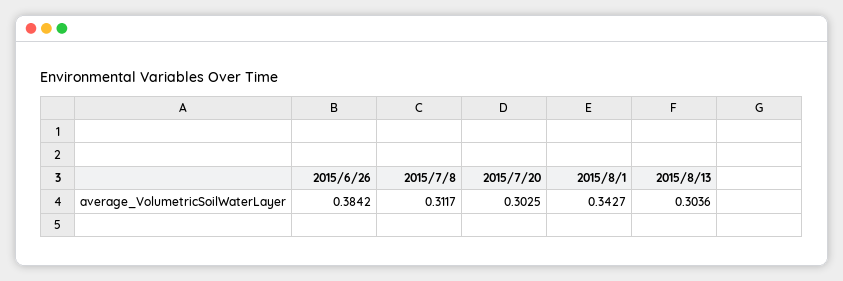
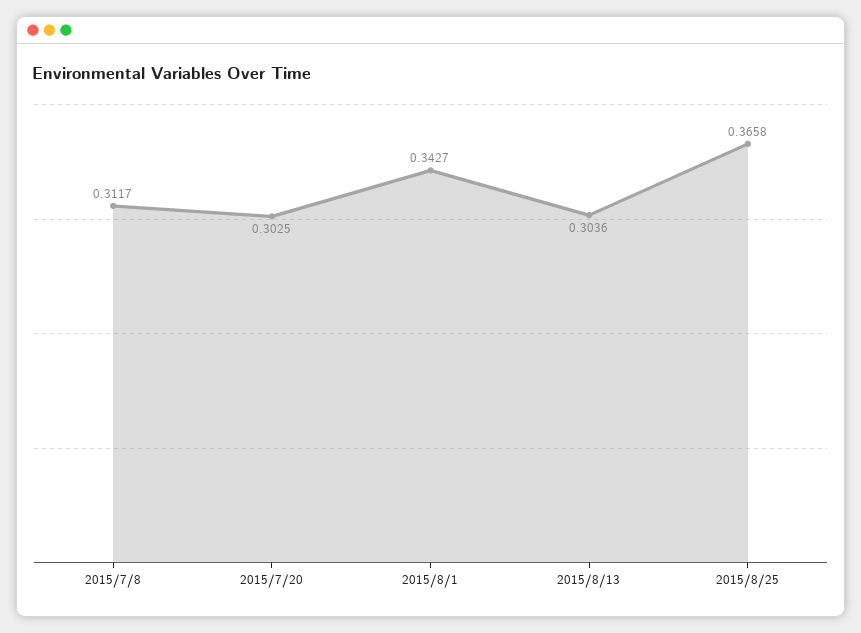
2015/6/26: 0.3842 -> none
2015/8/25: none -> 0.3658

